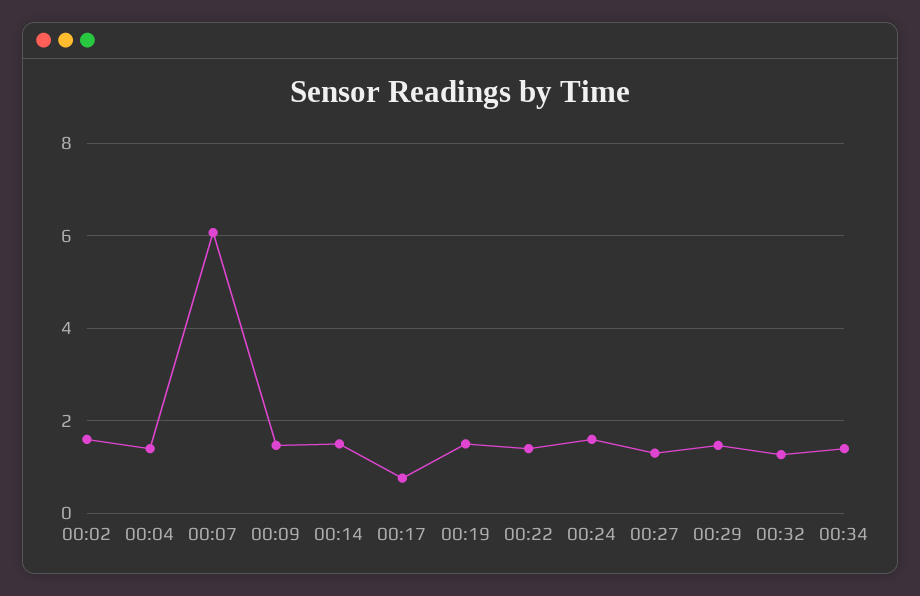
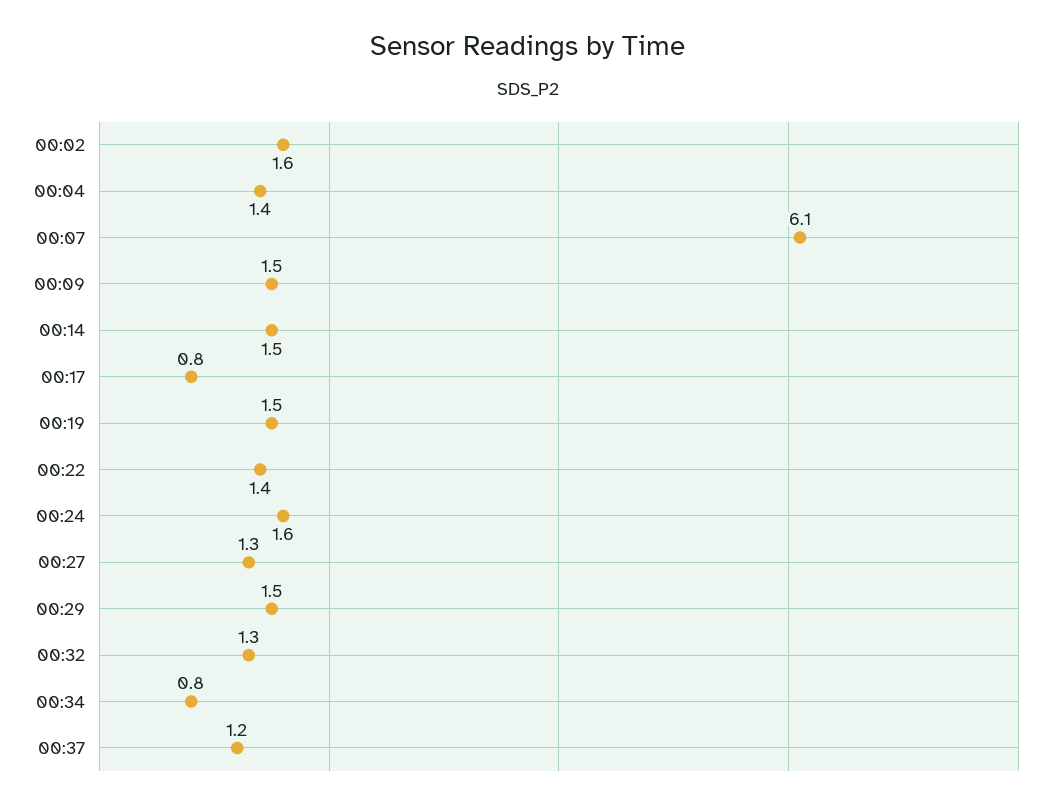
00:34: 1.4 -> 0.8
00:37: none -> 1.2

